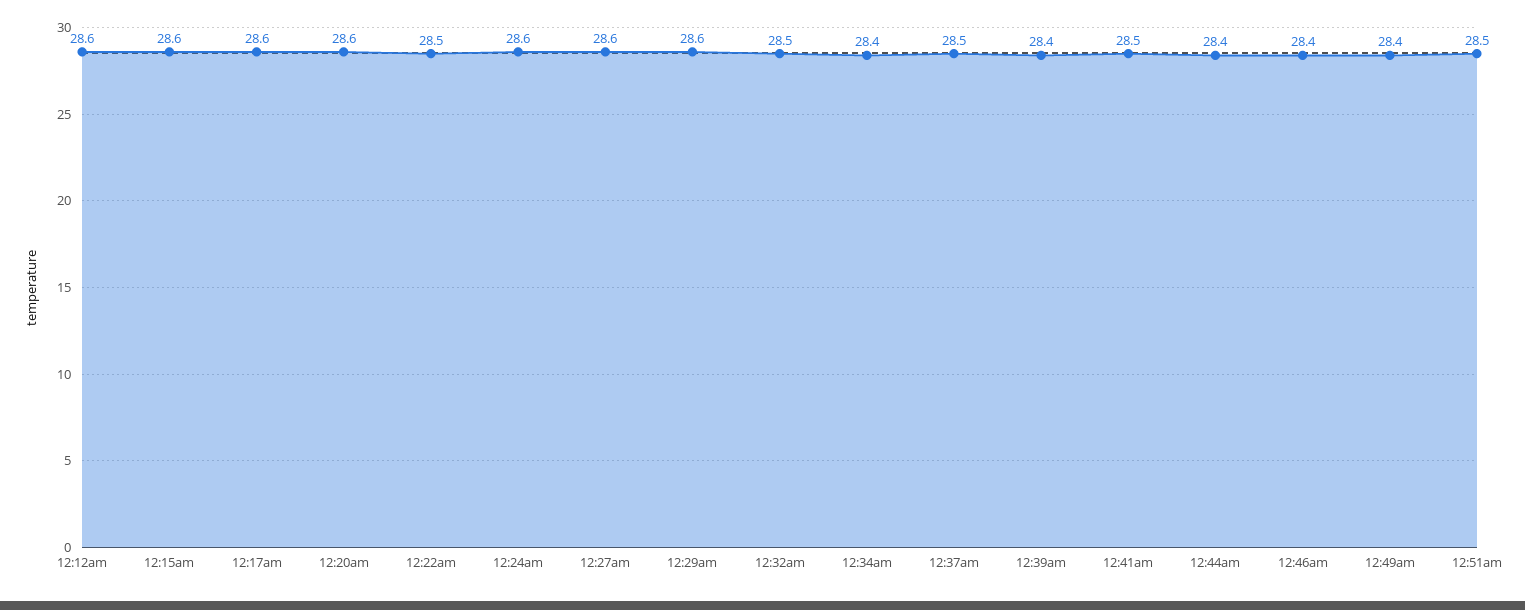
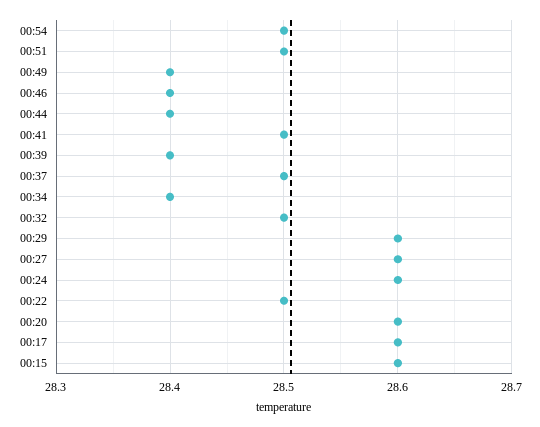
12:12am: 28.6 -> none
00:54: none -> 28.5

